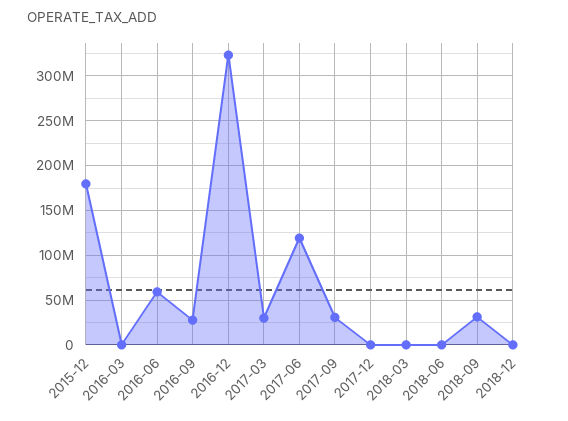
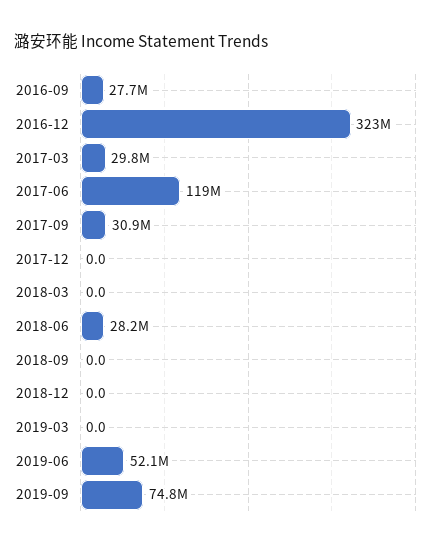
2015-12: 180000000 -> none
2016-03: 0 -> none
2016-06: 60000000 -> none
2018-06: 0 -> 28200000
2018-09: 30000000 -> 0
2019-03: none -> 0
2019-06: none -> 52100000
2019-09: none -> 74800000

